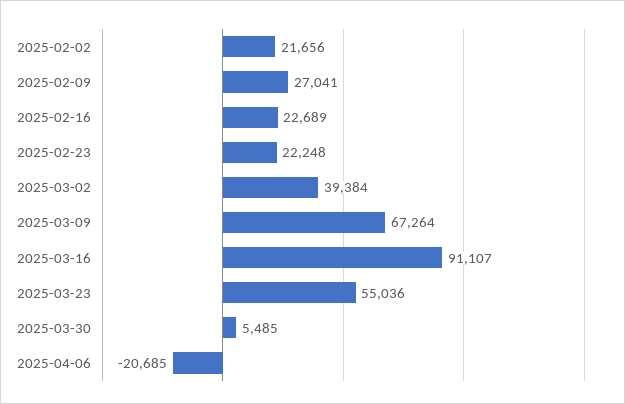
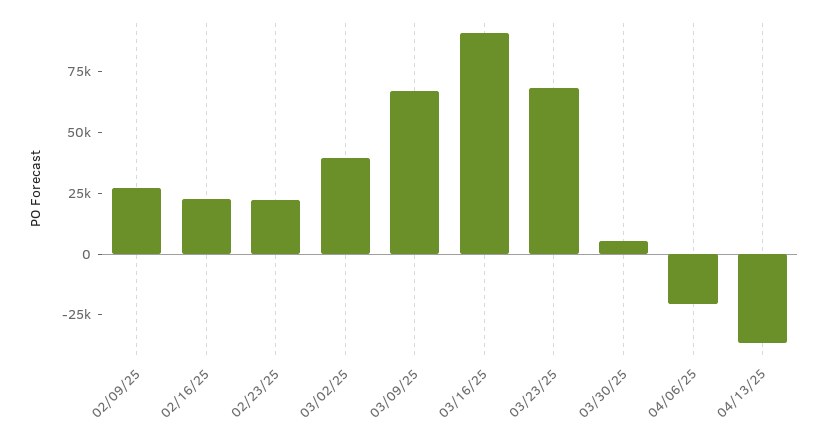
2025-02-02: 21656 -> none
2025-03-23: 55036 -> 70000
04/13/25: none -> -35000

